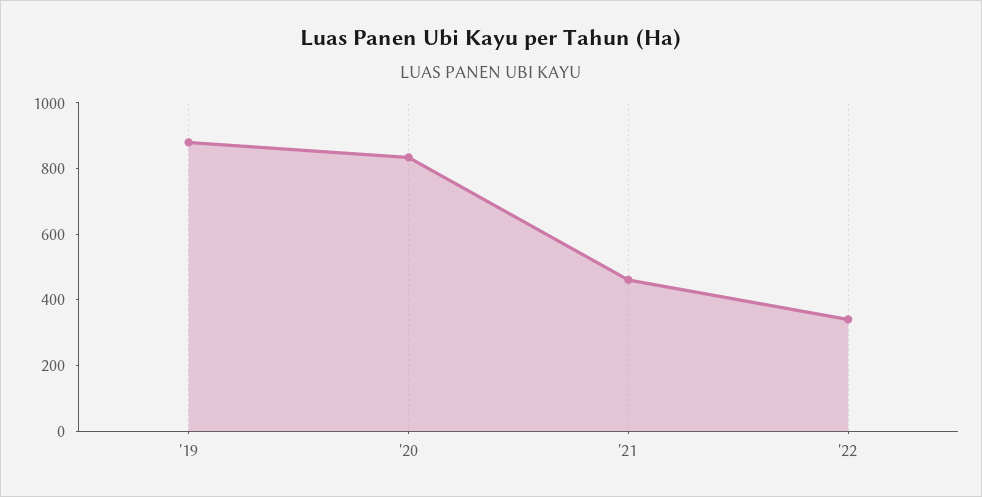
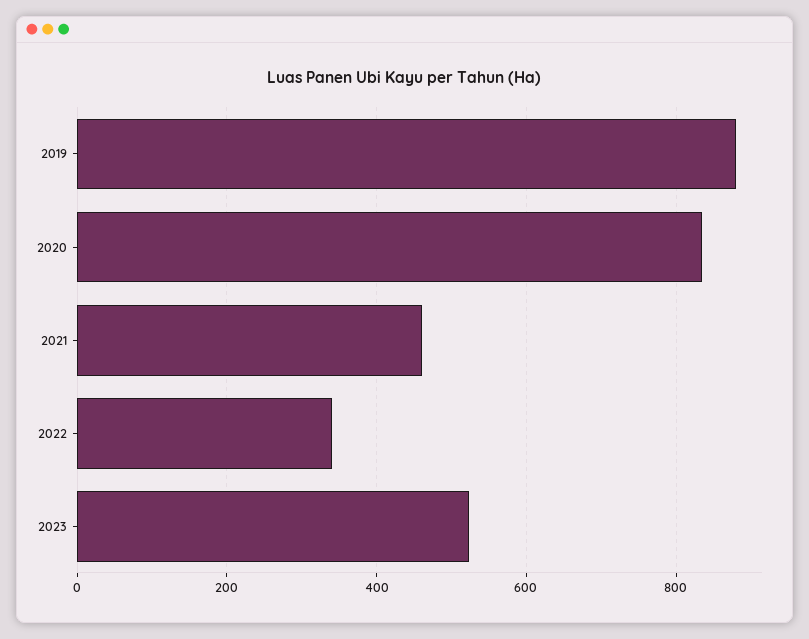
2023: none -> 520

